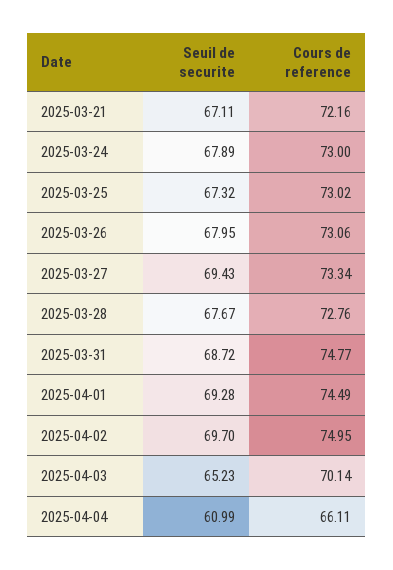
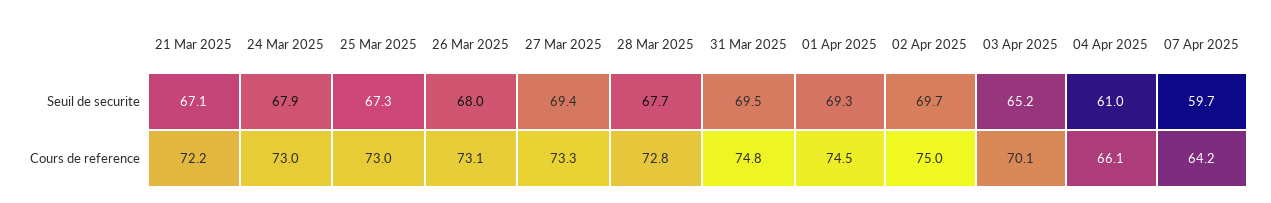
Seuil de securite, 2025-03-31: 68.72 -> 69.5
Seuil de securite, 07 Apr 2025: none -> 59.7
Cours de reference, 07 Apr 2025: none -> 64.2

